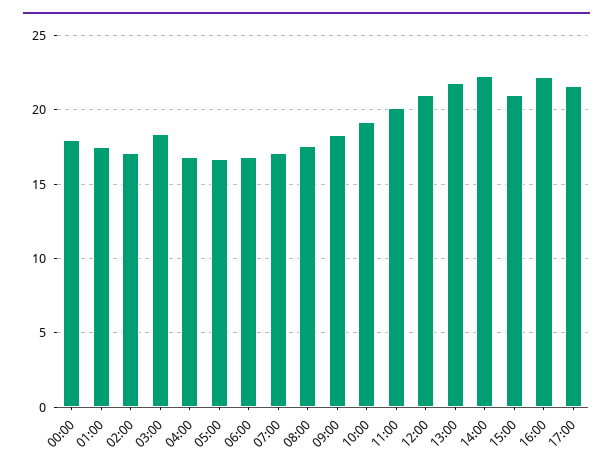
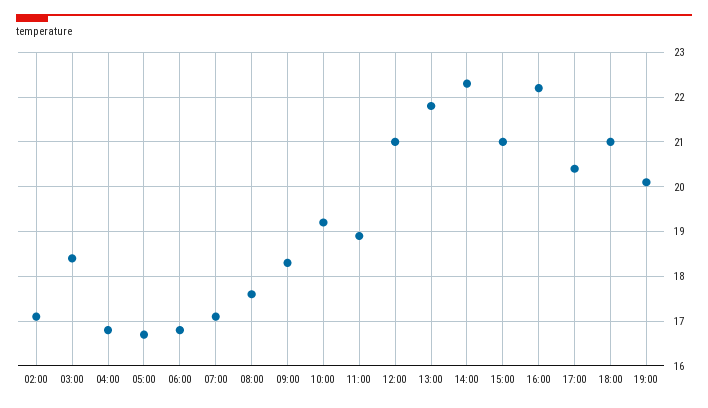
00:00: 18 -> none
01:00: 17.5 -> none
11:00: 20 -> 19
17:00: 21.5 -> 20.5
18:00: none -> 21
19:00: none -> 20

